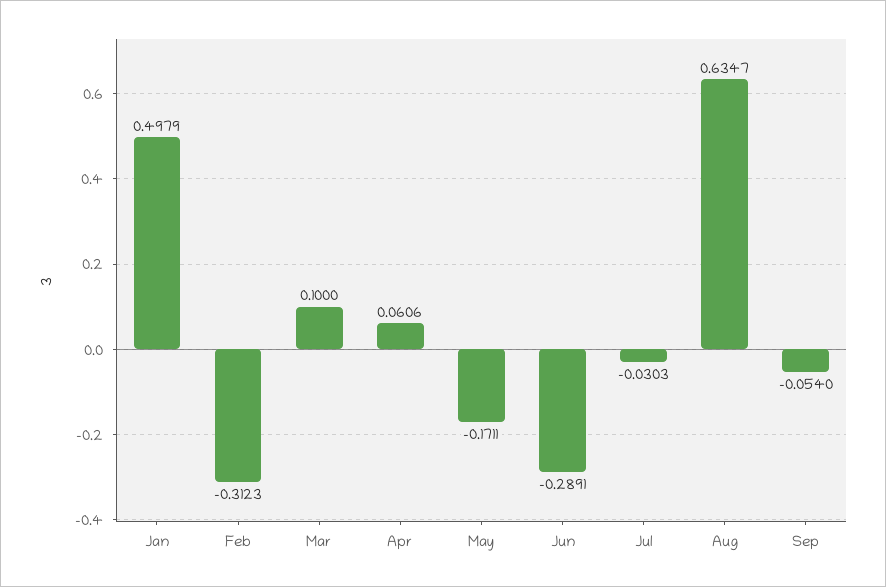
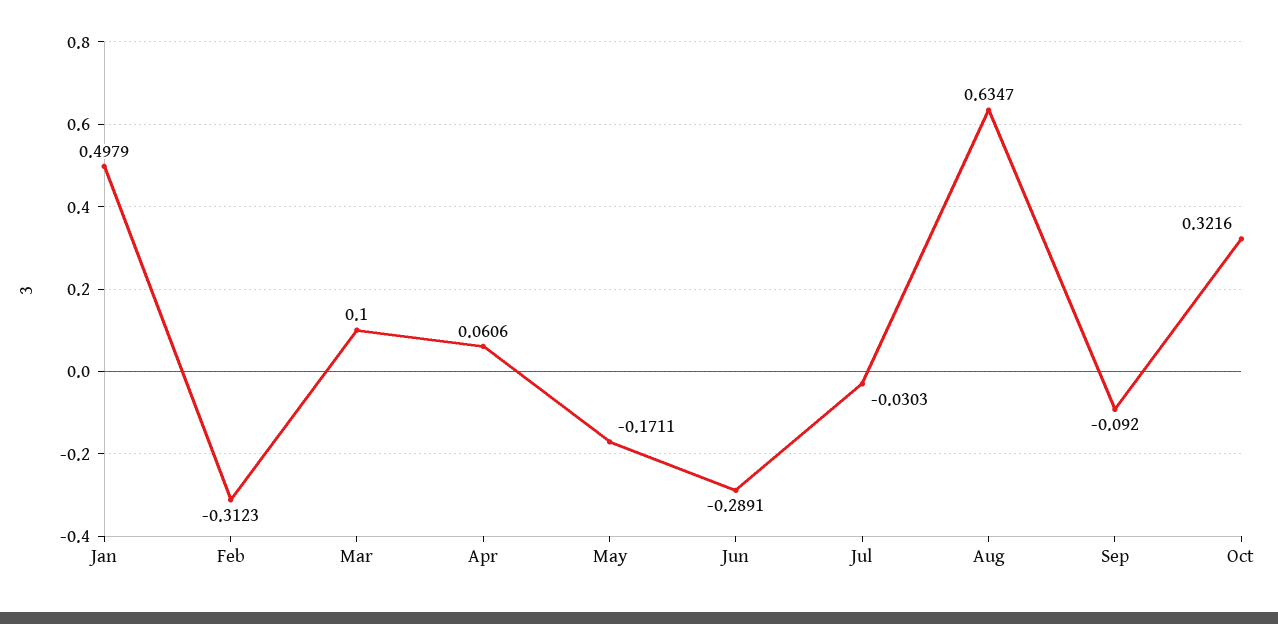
Sep: -0.054 -> -0.092
Oct: none -> 0.3216

